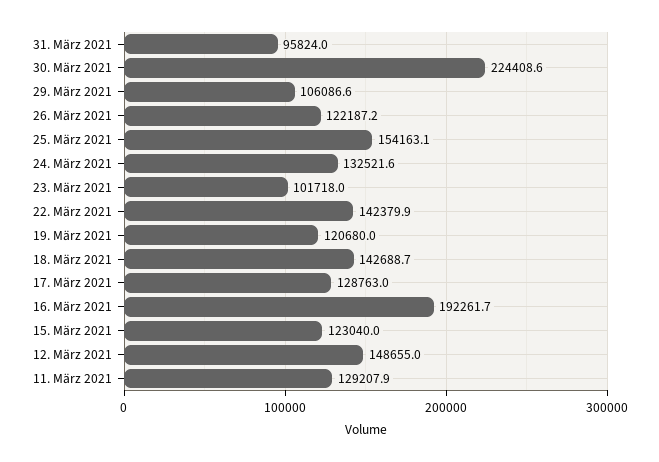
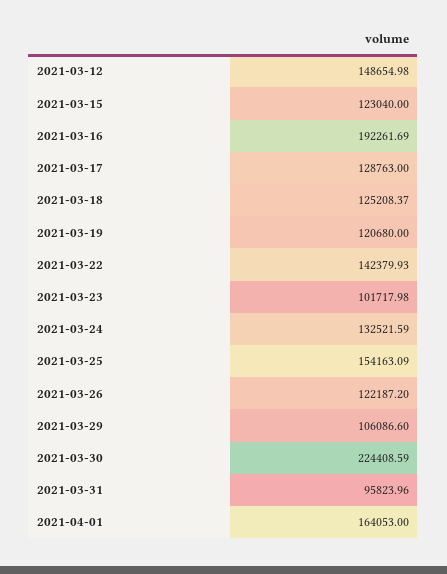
18. März 2021: 142688.7 -> 125208.37
11. März 2021: 129207.9 -> none
2021-04-01: none -> 164053

